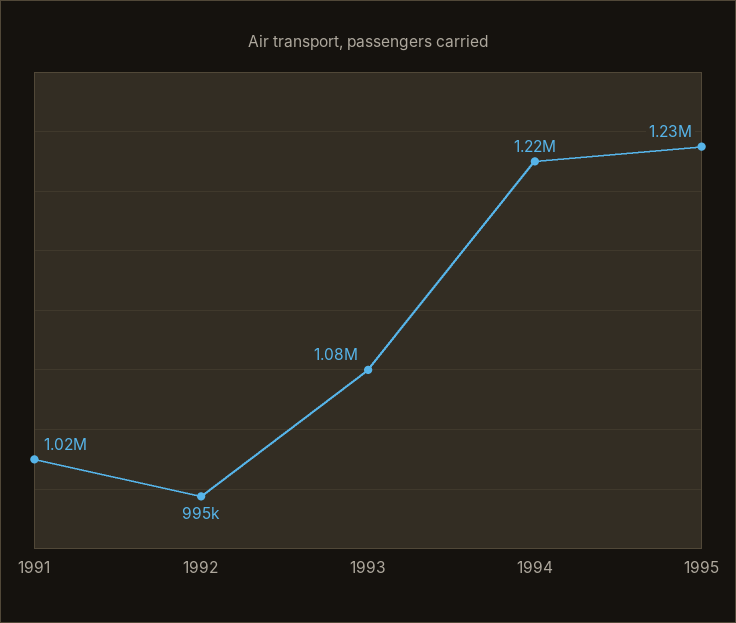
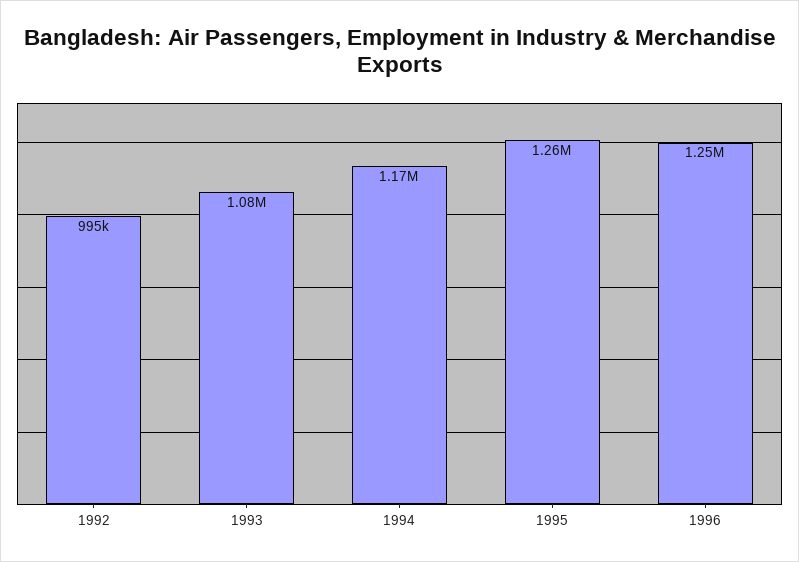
1991: 1020000 -> none
1994: 1220000 -> 1170000
1995: 1230000 -> 1260000
1996: none -> 1250000

